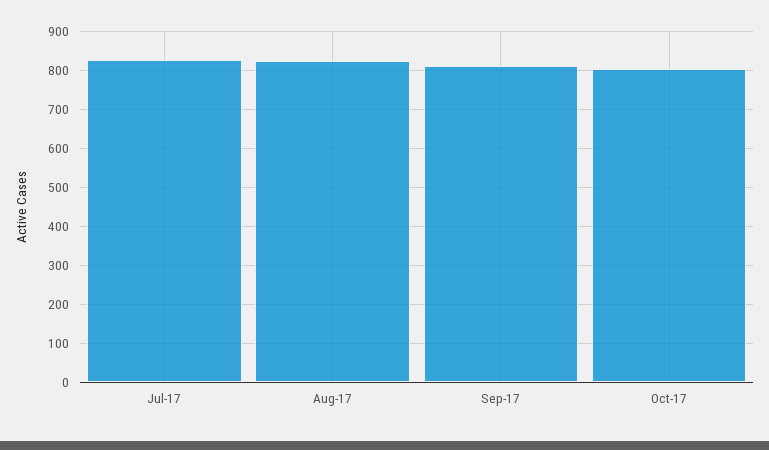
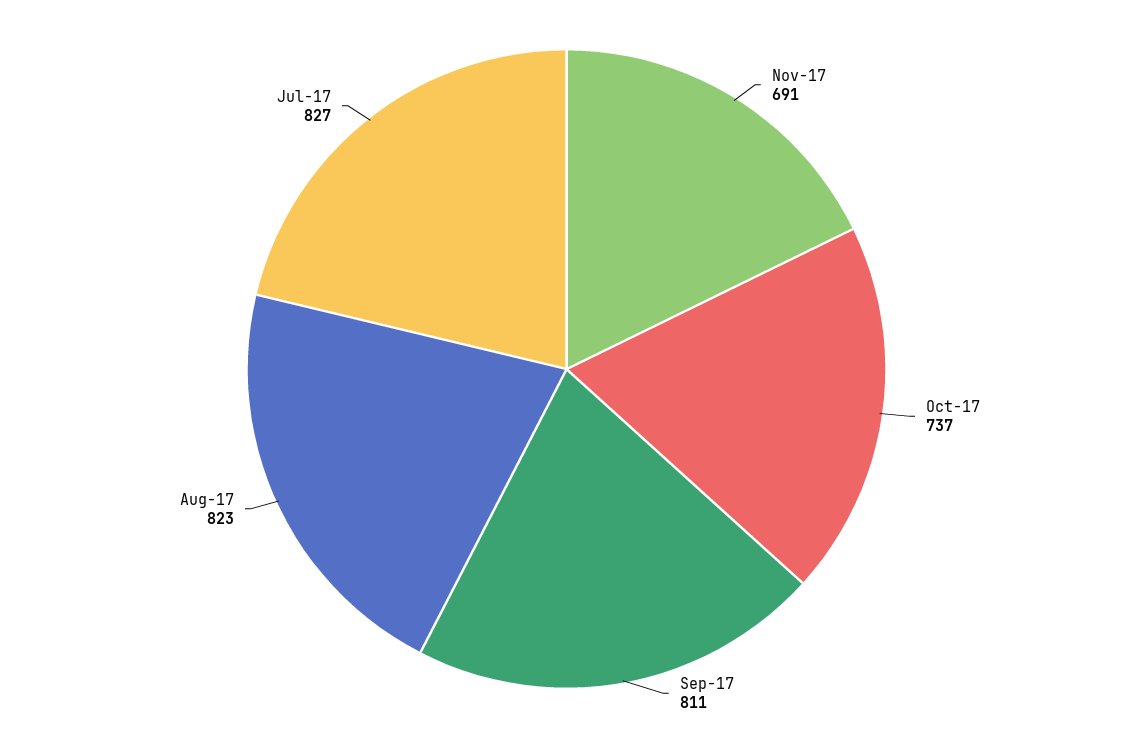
Oct-17: 800 -> 737
Nov-17: none -> 691

